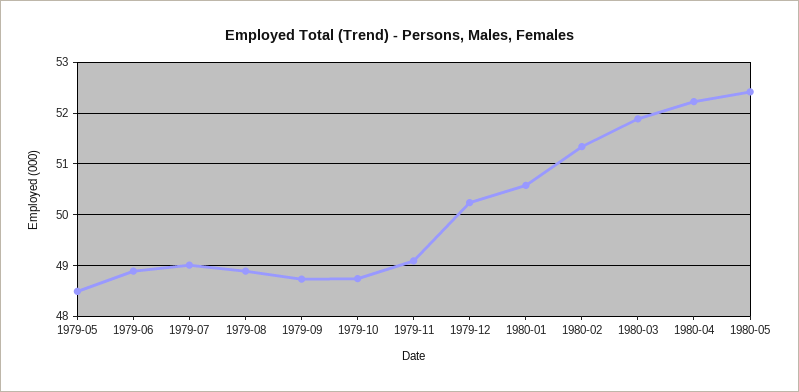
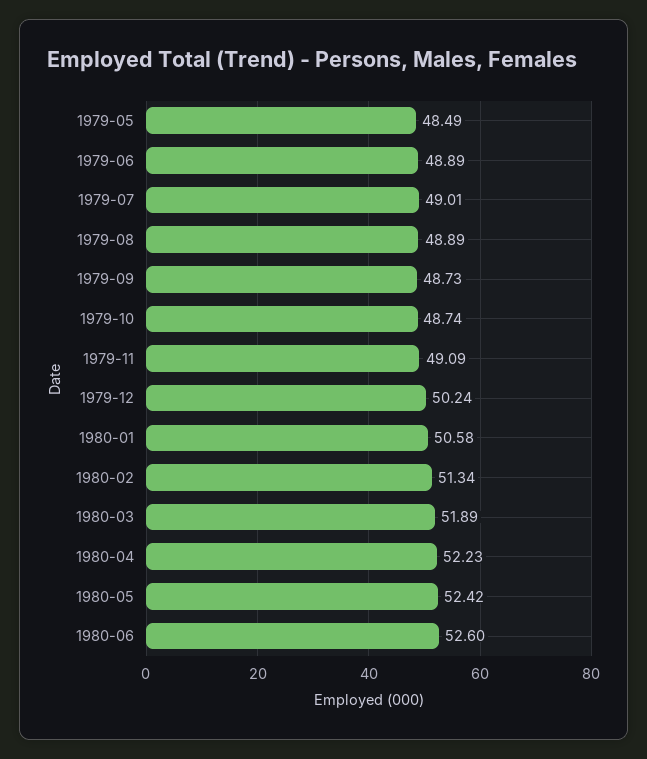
1980-06: none -> 52.6

